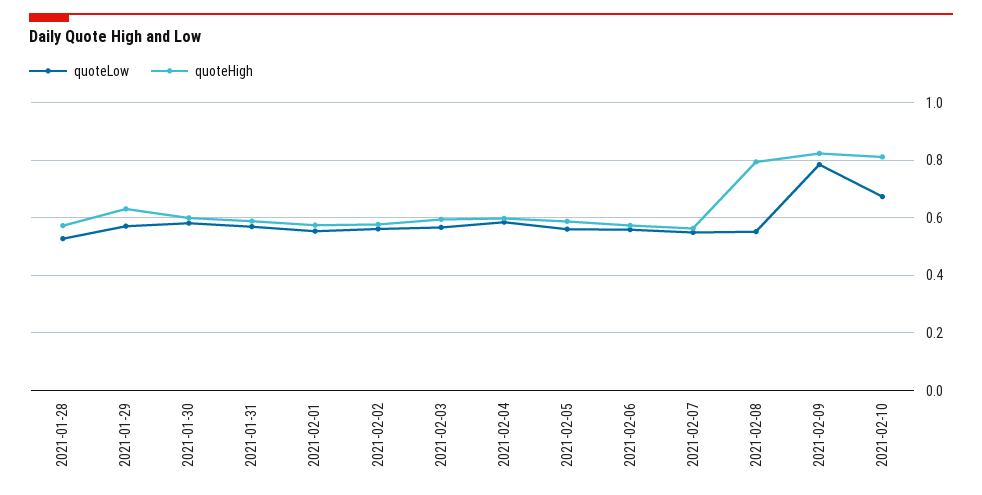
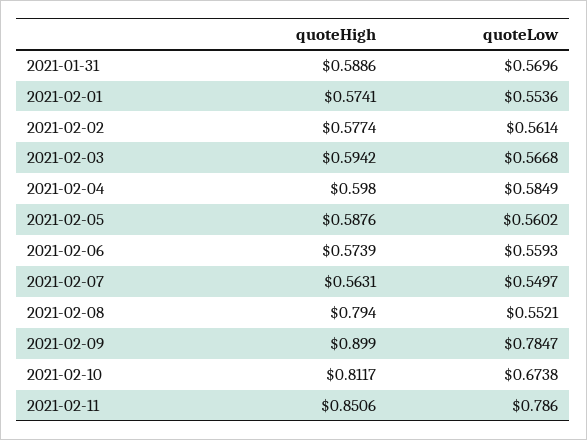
quoteLow, 2021-01-28: 0.525 -> none
quoteHigh, 2021-01-28: 0.575 -> none
quoteLow, 2021-01-29: 0.575 -> none
quoteHigh, 2021-01-29: 0.625 -> none
quoteLow, 2021-01-30: 0.575 -> none
quoteHigh, 2021-01-30: 0.6 -> none
quoteHigh, 2021-02-09: 0.825 -> 0.899
quoteHigh, 2021-02-11: none -> 0.8506
quoteLow, 2021-02-11: none -> 0.786

